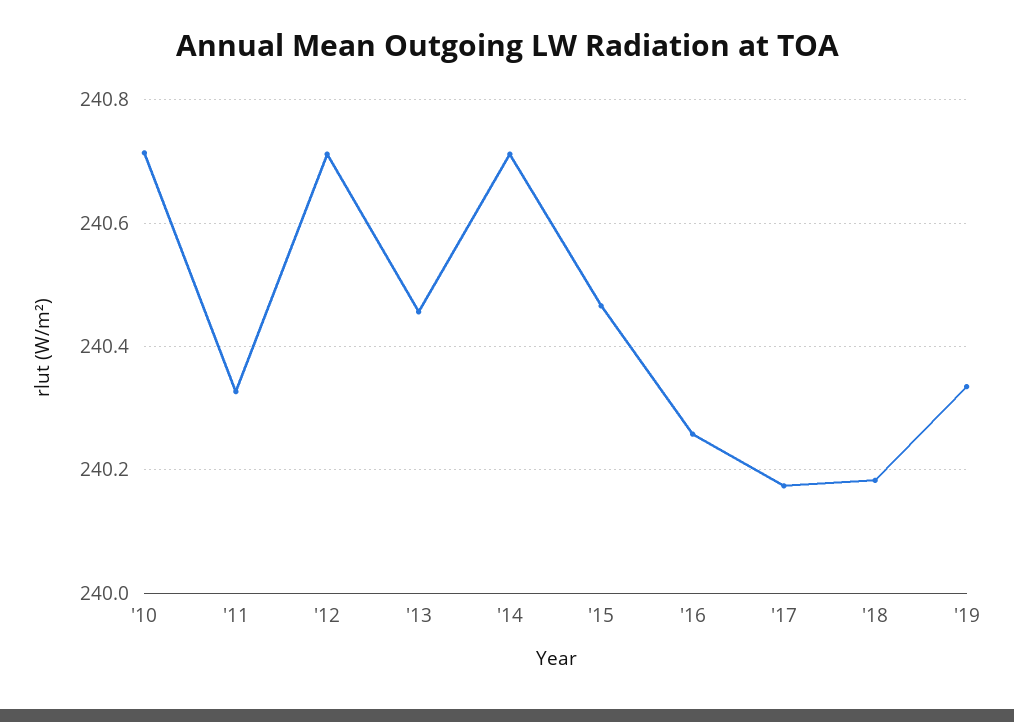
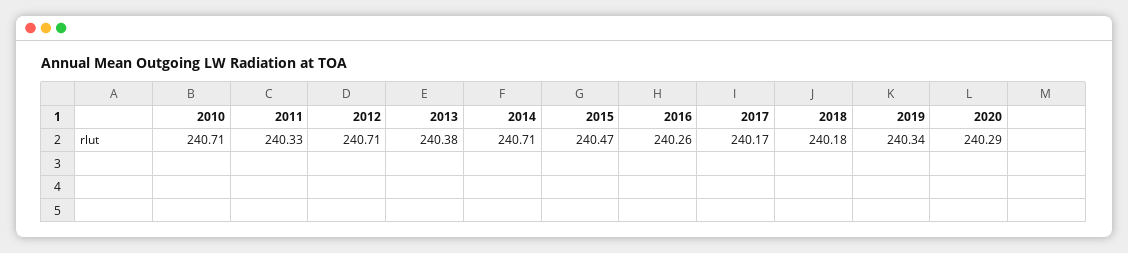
'13: 240.46 -> 240.38
2020: none -> 240.29

